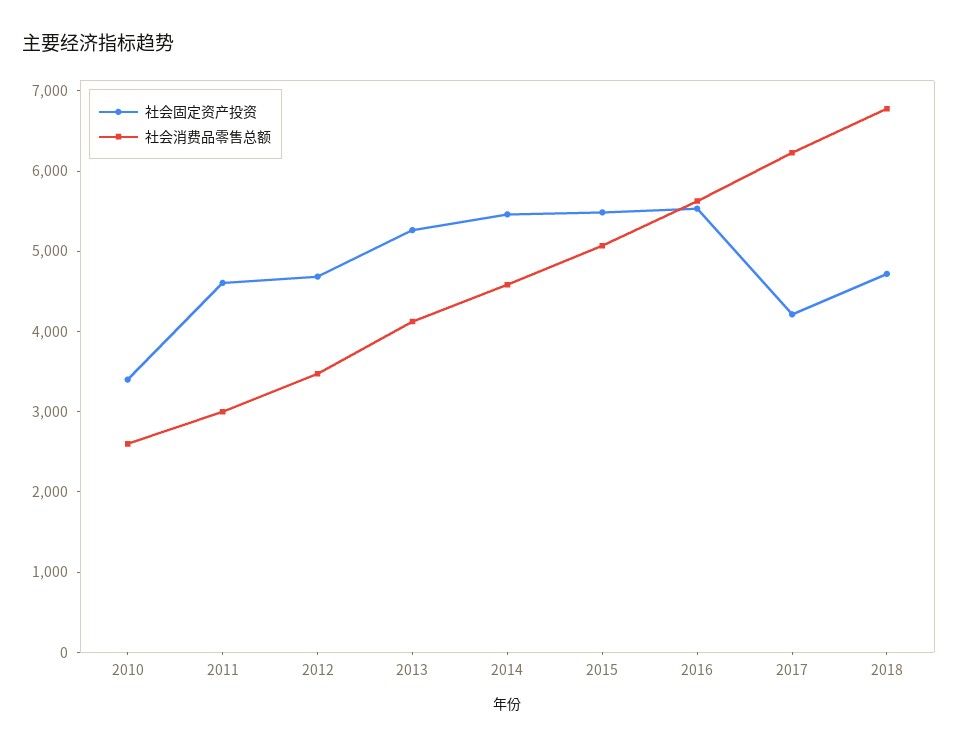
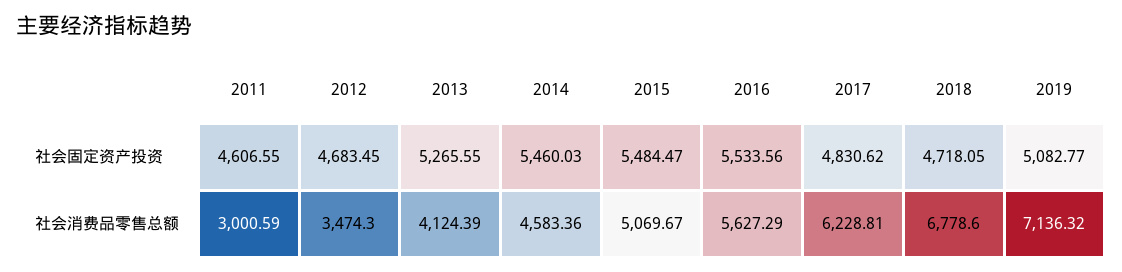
社会固定资产投资, 2010: 3400 -> none
社会消费品零售总额, 2010: 2600 -> none
社会固定资产投资, 2017: 4200 -> 4830.62
社会固定资产投资, 2019: none -> 5082.77
社会消费品零售总额, 2019: none -> 7136.32

